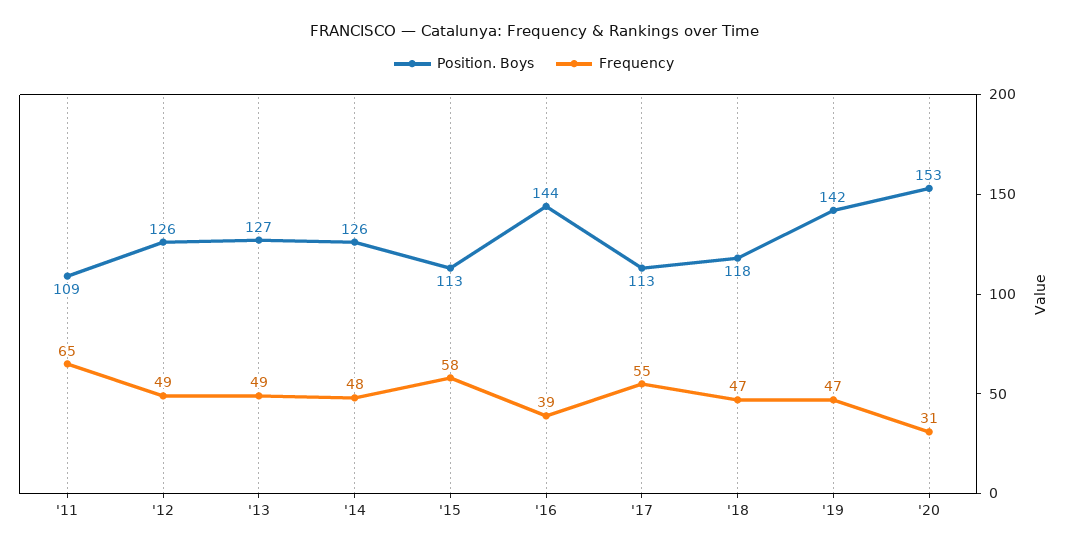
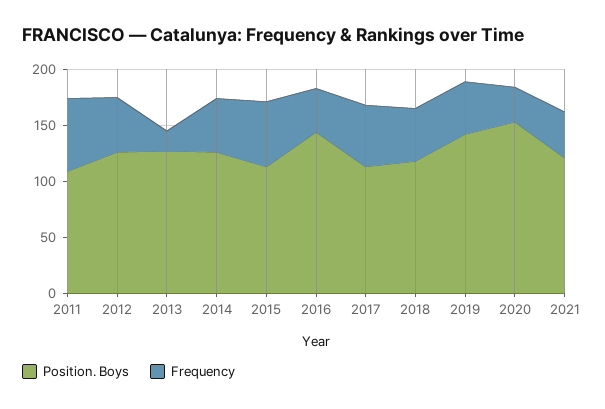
Frequency, '13: 49 -> 20
Position. Boys, 2021: none -> 120
Frequency, 2021: none -> 40

